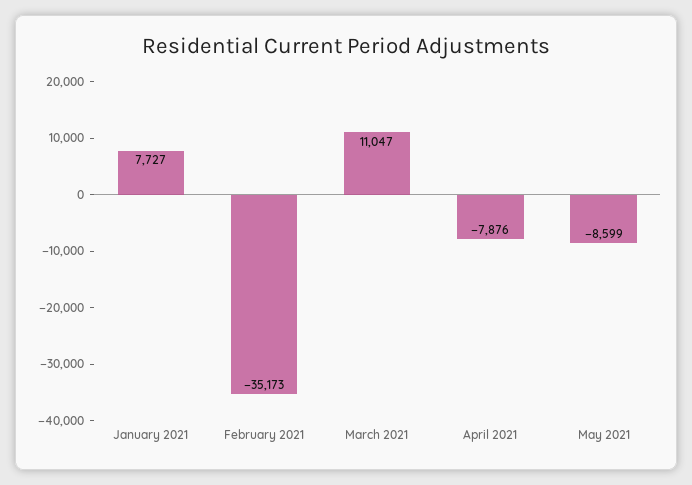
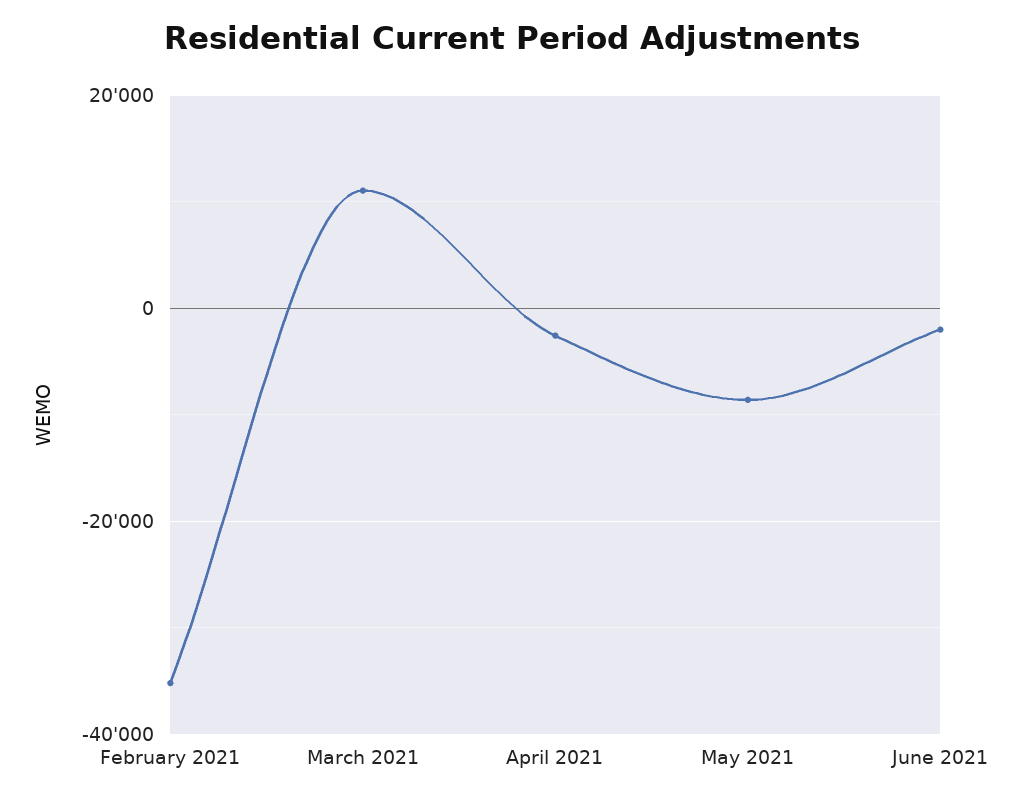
January 2021: 7727 -> none
April 2021: -7876 -> -2000
June 2021: none -> -2000

